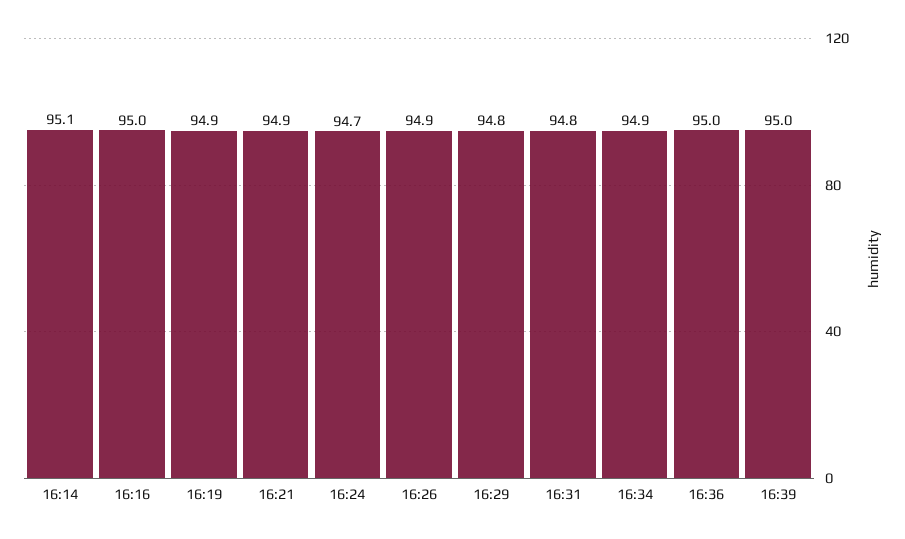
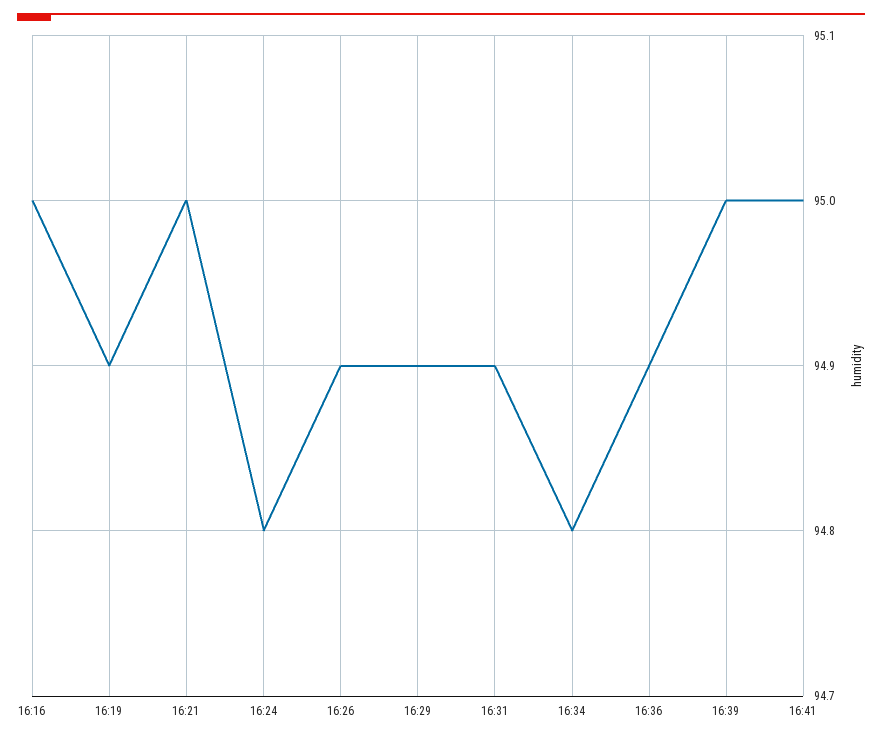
16:14: 95.1 -> none
16:21: 94.9 -> 95
16:24: 94.7 -> 94.8
16:29: 94.8 -> 94.9
16:31: 94.8 -> 94.9
16:34: 94.9 -> 94.8
16:36: 95 -> 94.9
16:41: none -> 95

